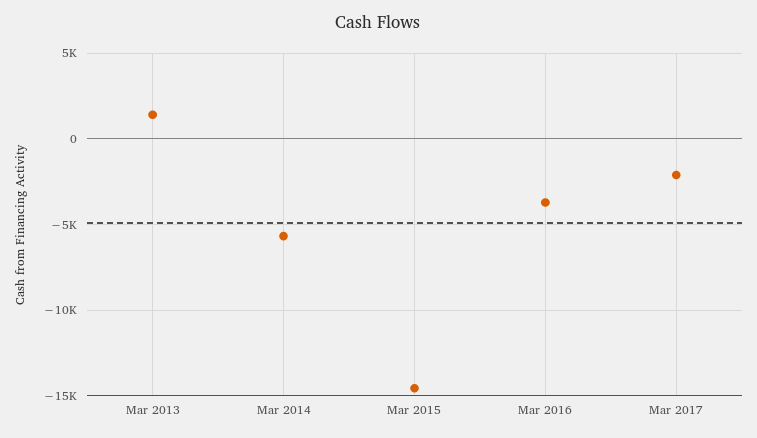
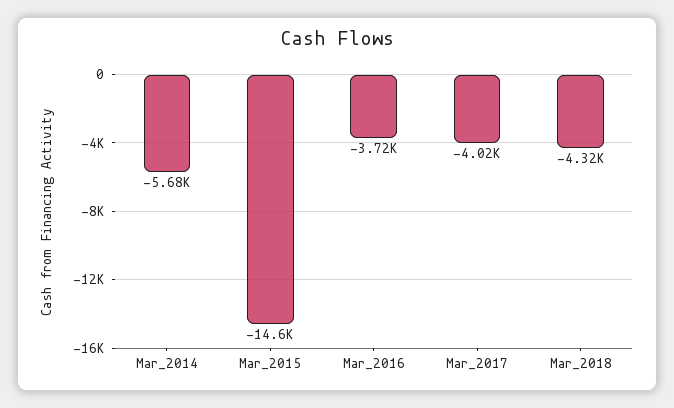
Mar 2013: 1500 -> none
Mar 2017: -2000 -> -4020
Mar_2018: none -> -4320

